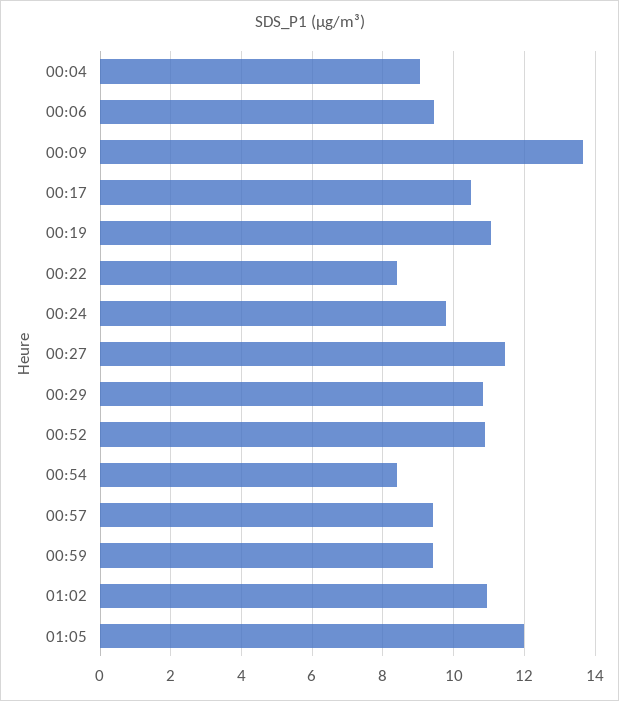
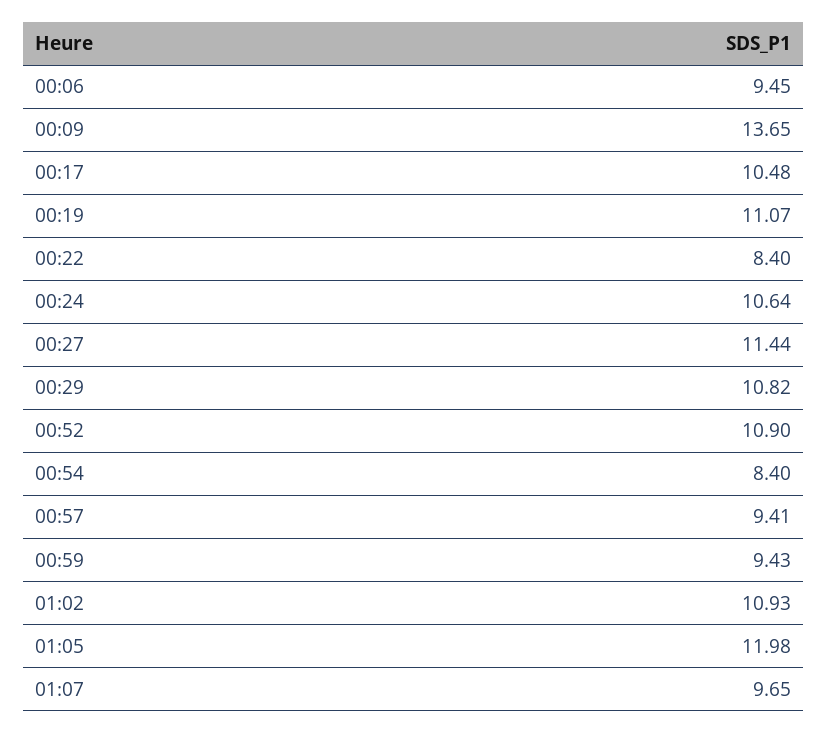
00:04: 9 -> none
00:24: 9.8 -> 10.64
01:07: none -> 9.65

